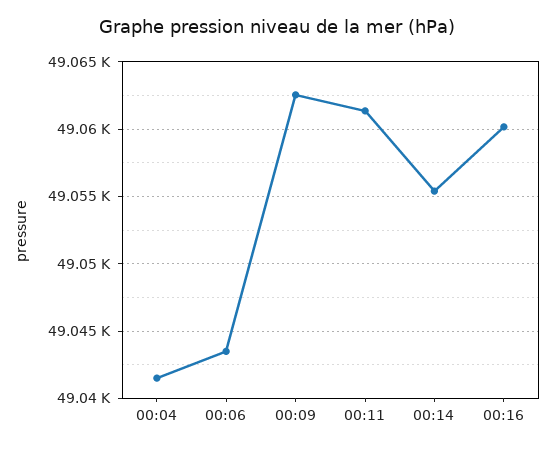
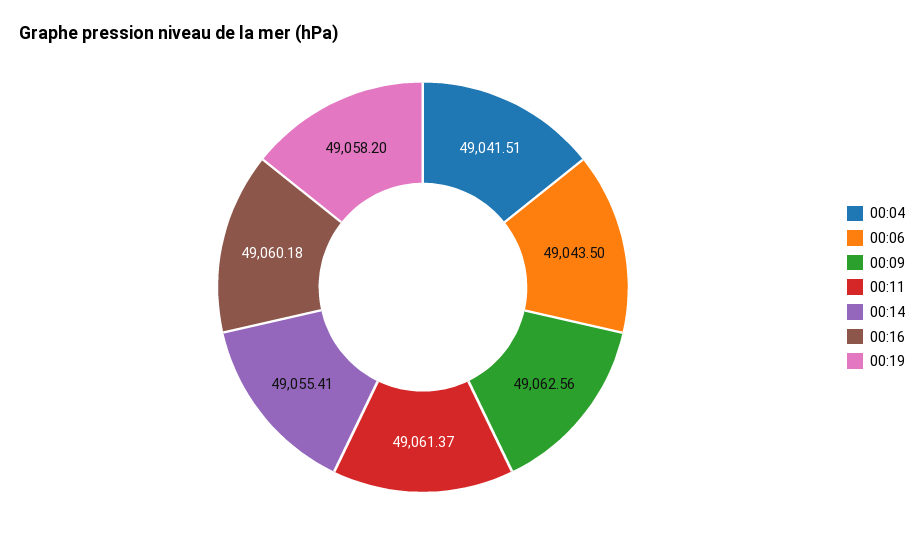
00:19: none -> 49058.2

